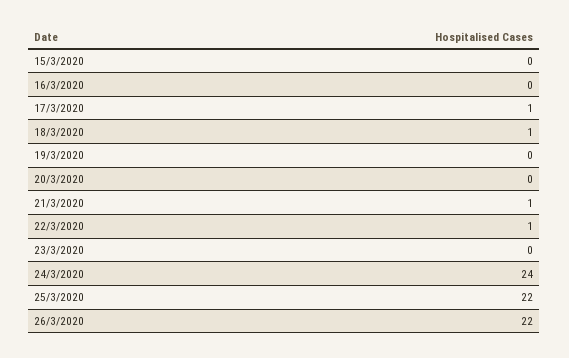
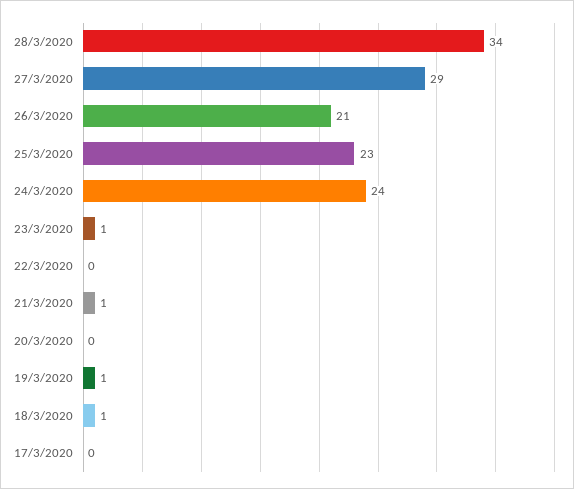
15/3/2020: 0 -> none
16/3/2020: 0 -> none
17/3/2020: 1 -> 0
19/3/2020: 0 -> 1
22/3/2020: 1 -> 0
23/3/2020: 0 -> 1
25/3/2020: 22 -> 23
26/3/2020: 22 -> 21
28/3/2020: none -> 34
27/3/2020: none -> 29

